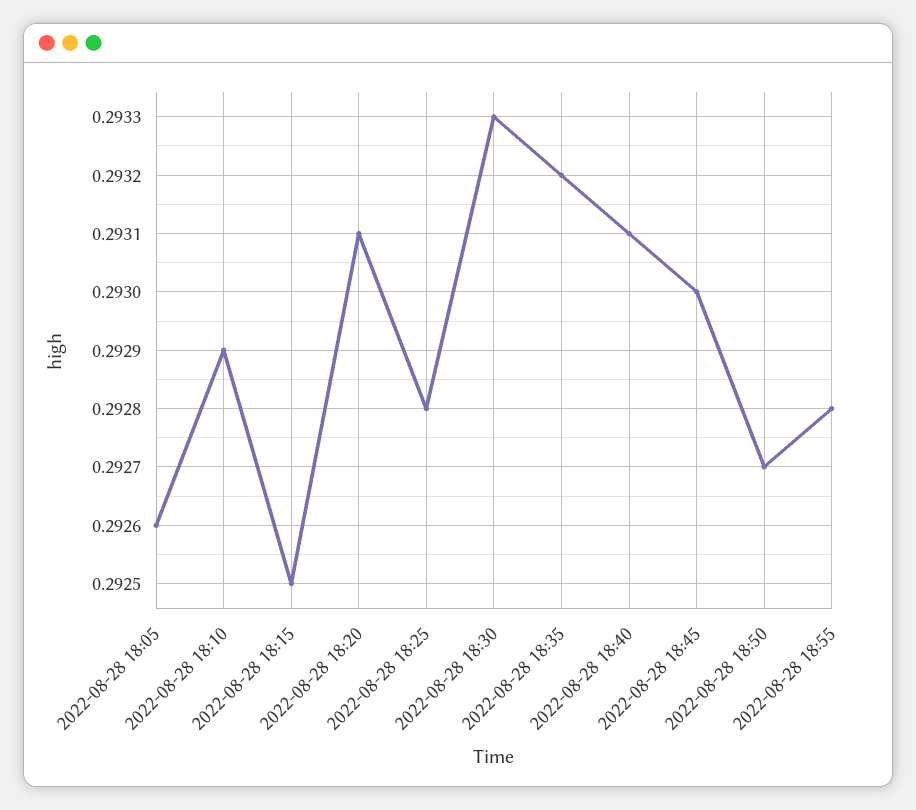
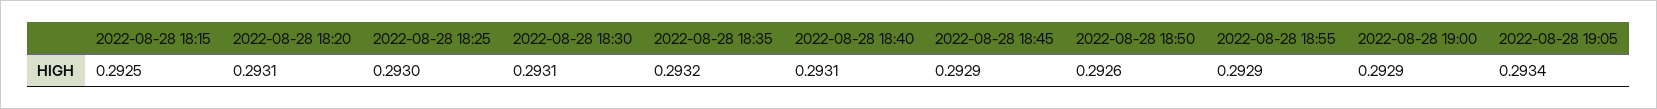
2022-08-28 18:05: 0.2926 -> none
2022-08-28 18:10: 0.2929 -> none
2022-08-28 18:25: 0.2928 -> 0.293
2022-08-28 18:30: 0.2933 -> 0.2931
2022-08-28 18:45: 0.293 -> 0.2929
2022-08-28 18:50: 0.2927 -> 0.2926
2022-08-28 18:55: 0.2928 -> 0.2929
2022-08-28 19:00: none -> 0.2929
2022-08-28 19:05: none -> 0.2934

